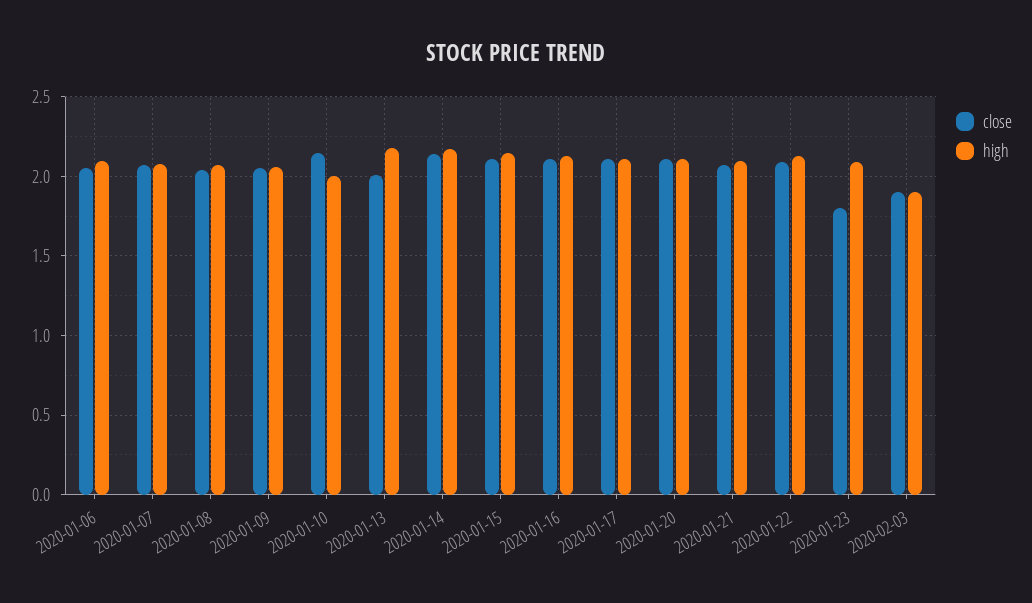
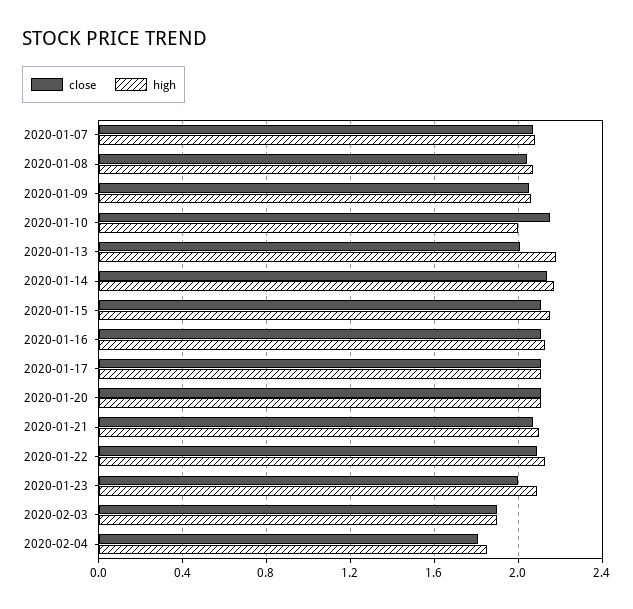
close, 2020-01-06: 2.05 -> none
high, 2020-01-06: 2.1 -> none
close, 2020-01-23: 1.8 -> 2
close, 2020-02-04: none -> 1.8
high, 2020-02-04: none -> 1.85

